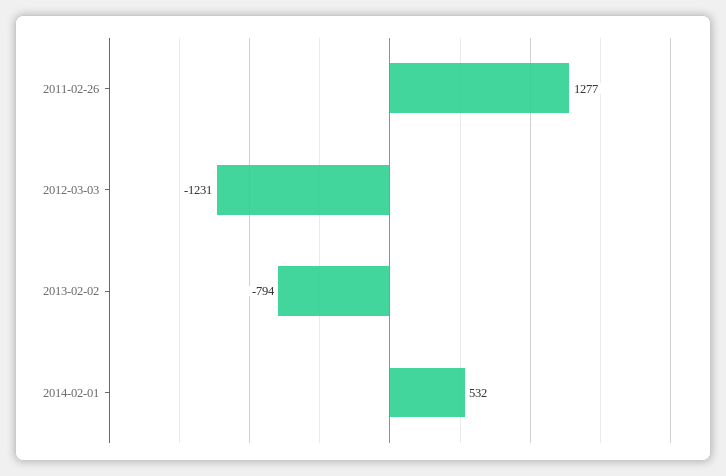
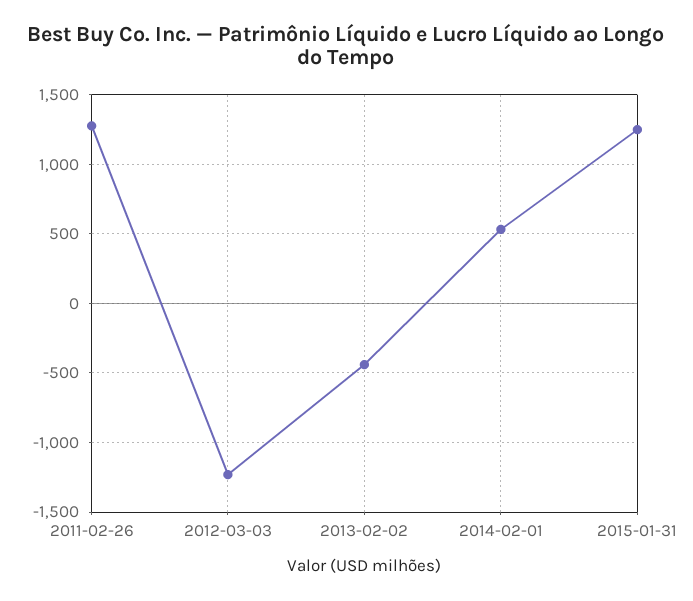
2013-02-02: -794 -> -450
2015-01-31: none -> 1250

